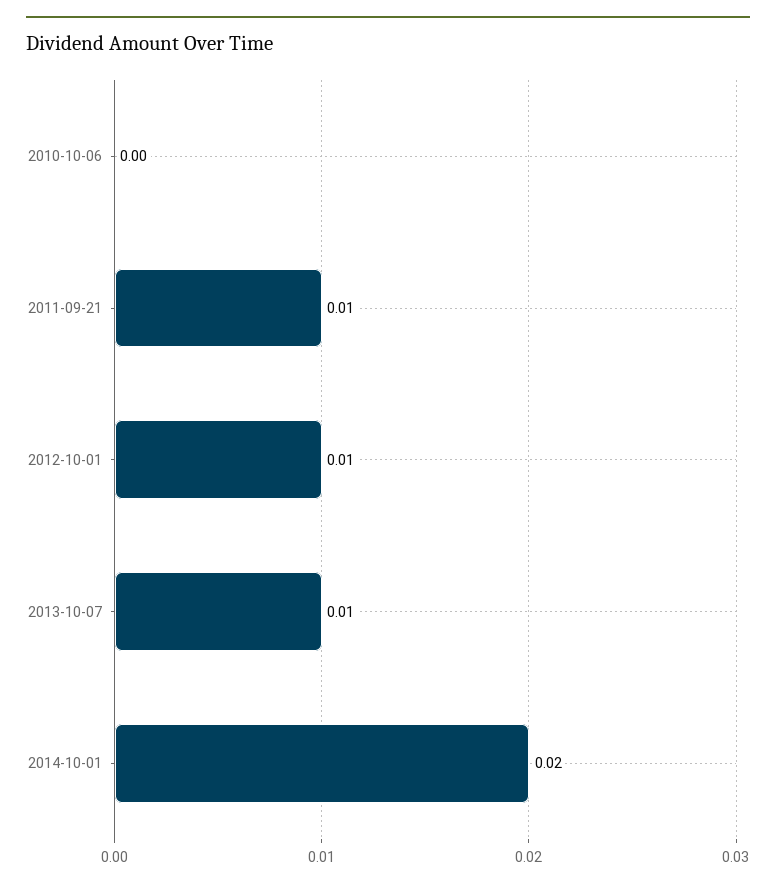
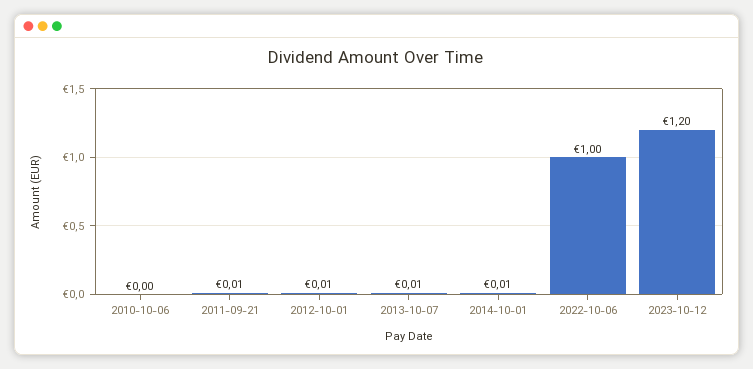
2014-10-01: 0.02 -> 0.01
2022-10-06: none -> 1
2023-10-12: none -> 1.2

